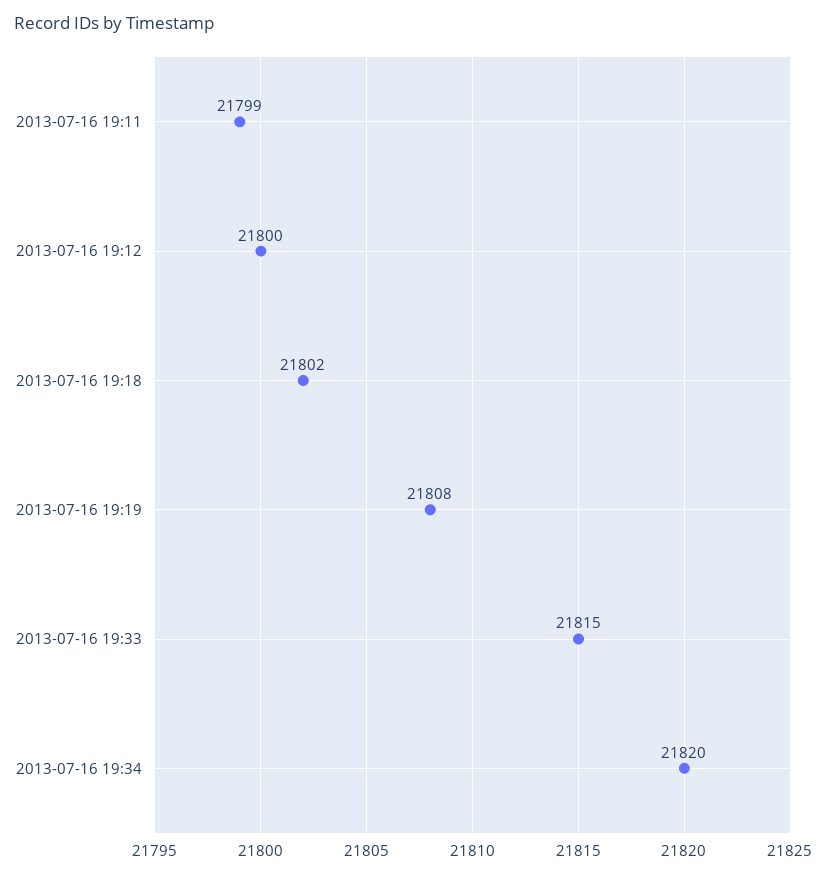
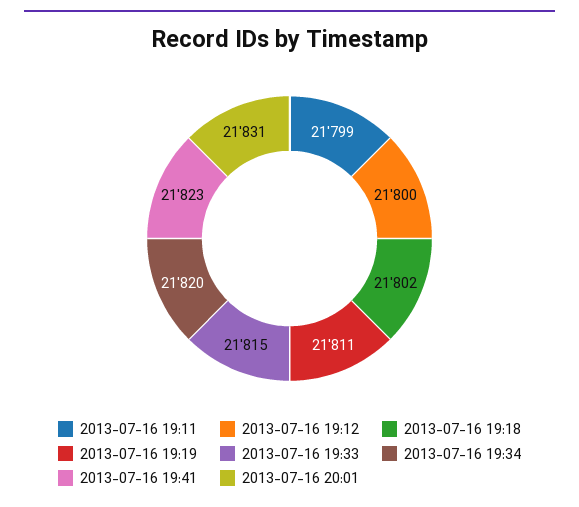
2013-07-16 19:19: 21808 -> 21811
2013-07-16 19:41: none -> 21823
2013-07-16 20:01: none -> 21831

